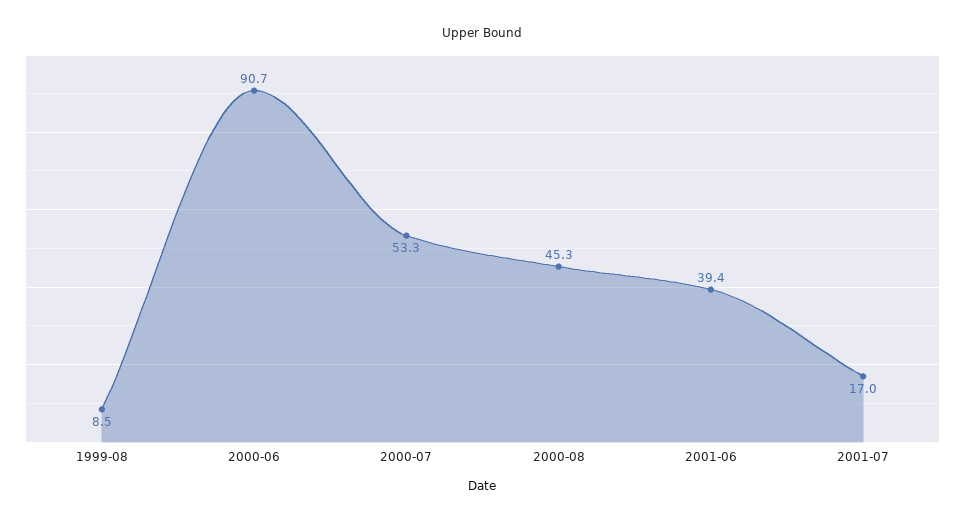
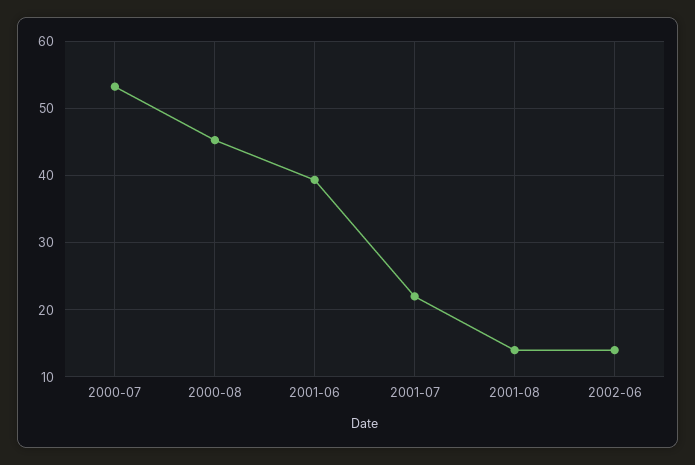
1999-08: 8.5 -> none
2000-06: 90.7 -> none
2001-07: 17 -> 22
2001-08: none -> 14
2002-06: none -> 14

